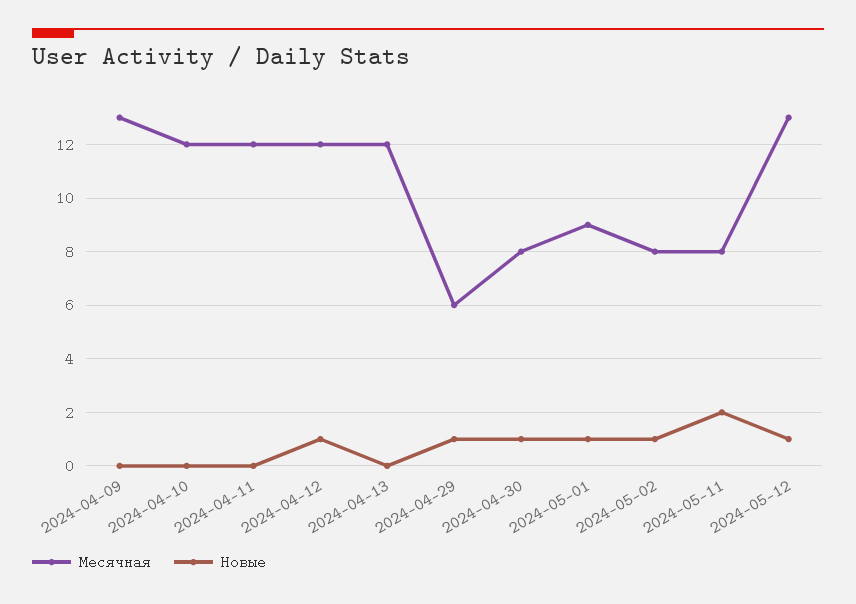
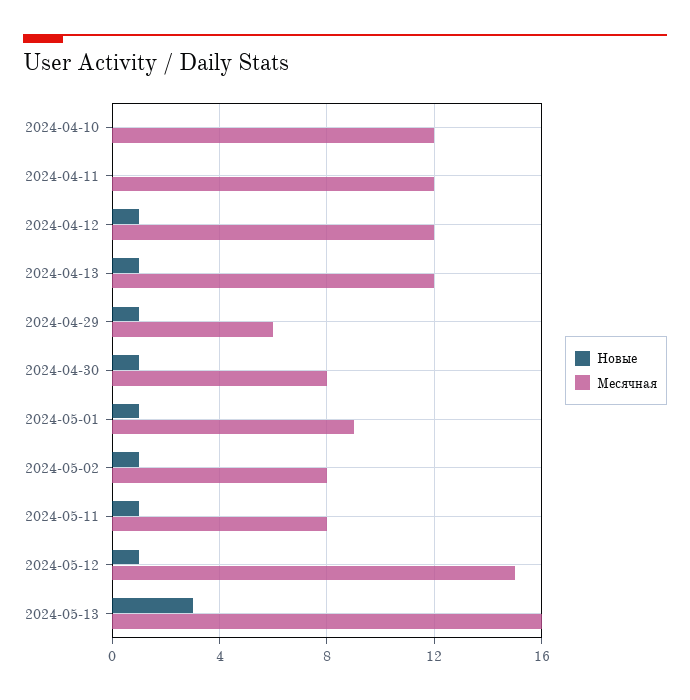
Месячная, 2024-04-09: 13 -> none
Новые, 2024-04-09: 0 -> none
Новые, 2024-04-13: 0 -> 1
Новые, 2024-05-11: 2 -> 1
Месячная, 2024-05-12: 13 -> 15
Новые, 2024-05-13: none -> 3
Месячная, 2024-05-13: none -> 16

